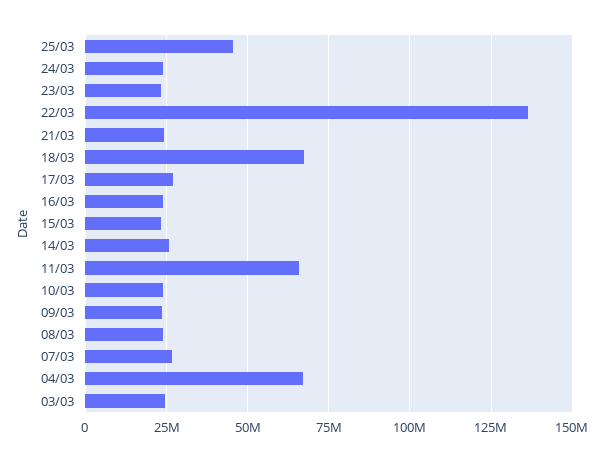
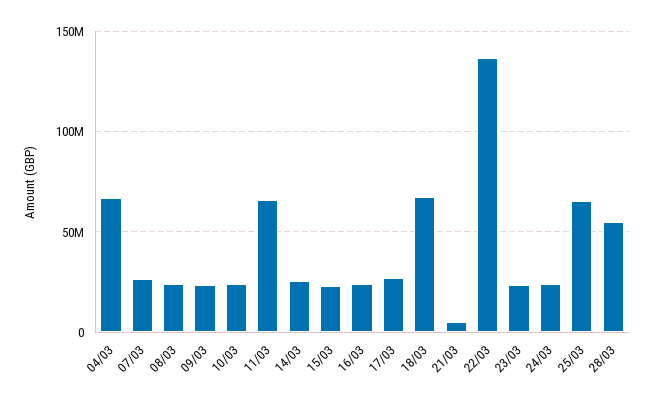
25/03: 45000000 -> 65000000
21/03: 25000000 -> 5000000
03/03: 25000000 -> none
28/03: none -> 55000000

